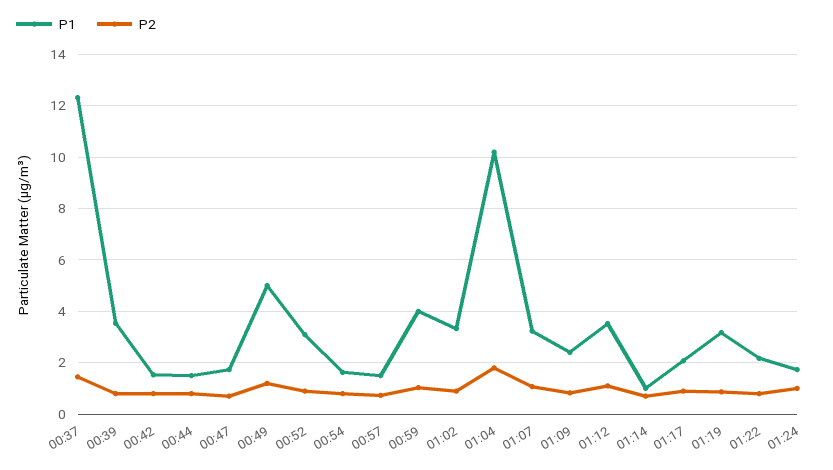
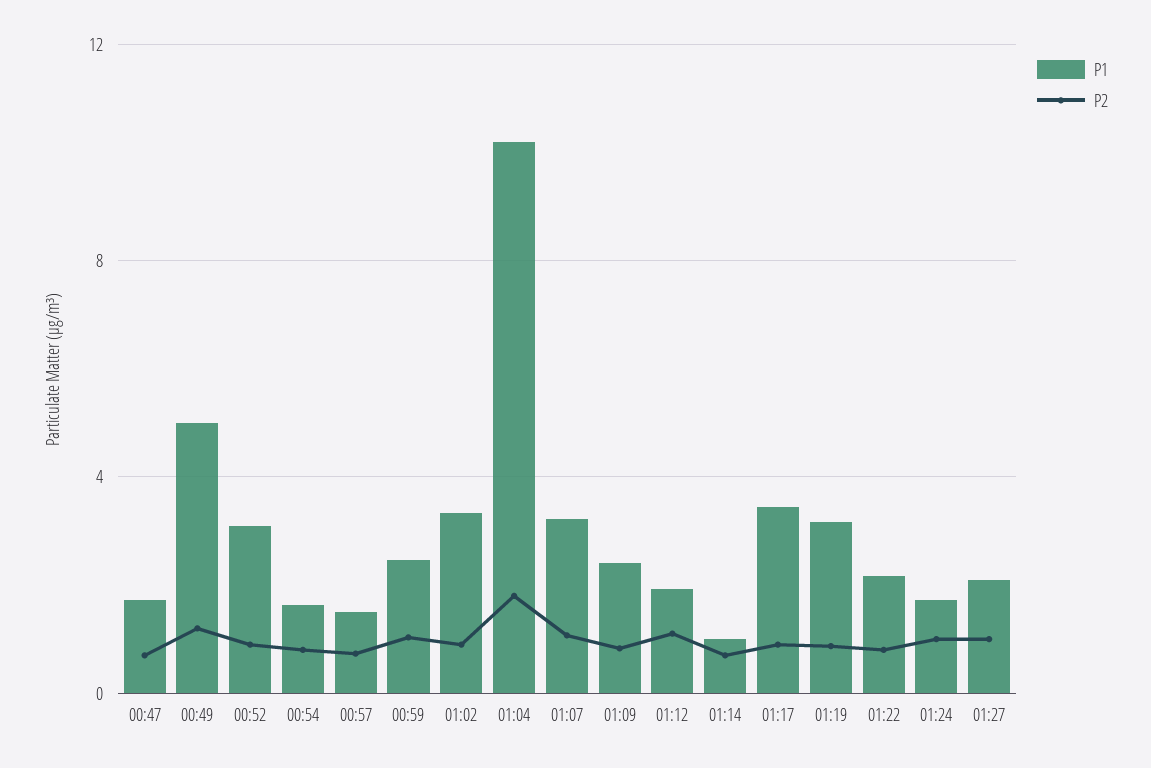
P1, 00:37: 12.25 -> none
P2, 00:37: 1.5 -> none
P1, 00:39: 3.5 -> none
P2, 00:39: 0.75 -> none
P1, 00:42: 1.5 -> none
P2, 00:42: 0.75 -> none
P1, 00:44: 1.5 -> none
P2, 00:44: 0.75 -> none
P1, 00:59: 4 -> 2.5
P1, 01:12: 3.5 -> 2
P1, 01:17: 2 -> 3.5
P1, 01:27: none -> 2
P2, 01:27: none -> 1

